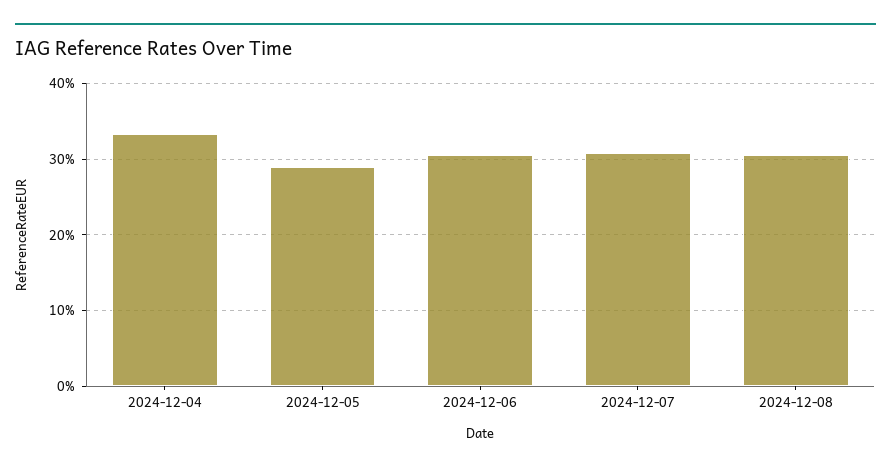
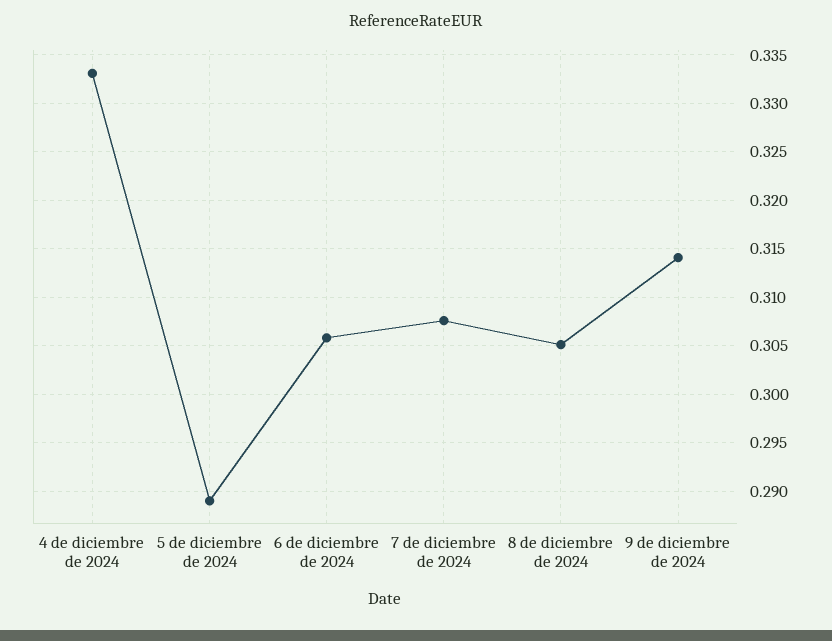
9 de diciembre de 2024: none -> 0.314

